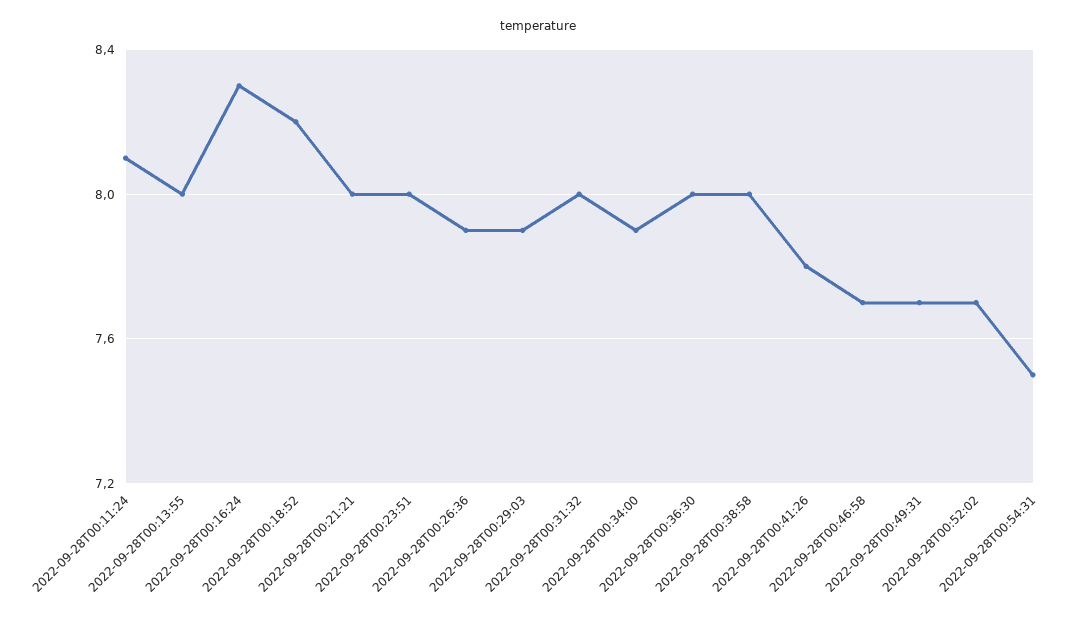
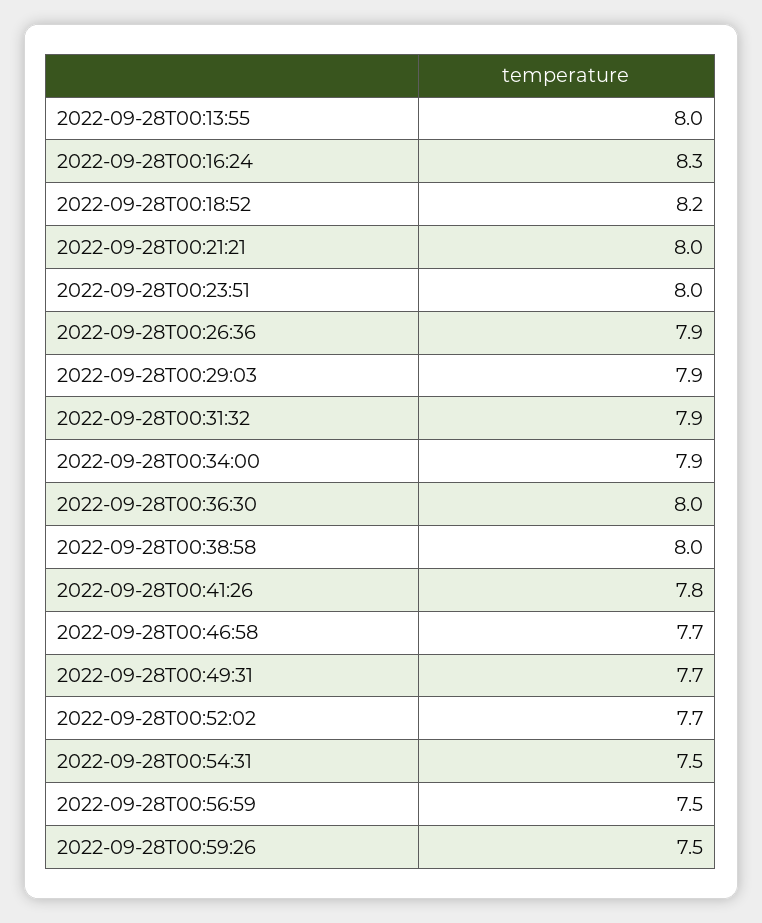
2022-09-28T00:11:24: 8.1 -> none
2022-09-28T00:31:32: 8 -> 7.9
2022-09-28T00:56:59: none -> 7.5
2022-09-28T00:59:26: none -> 7.5

